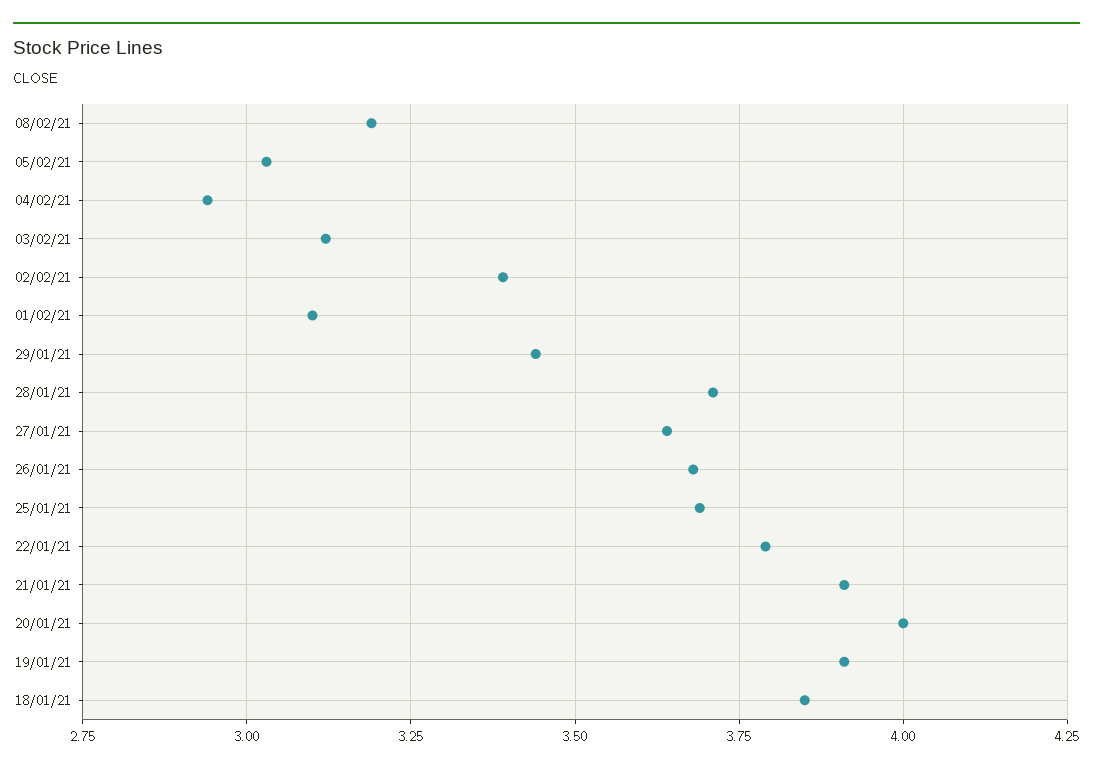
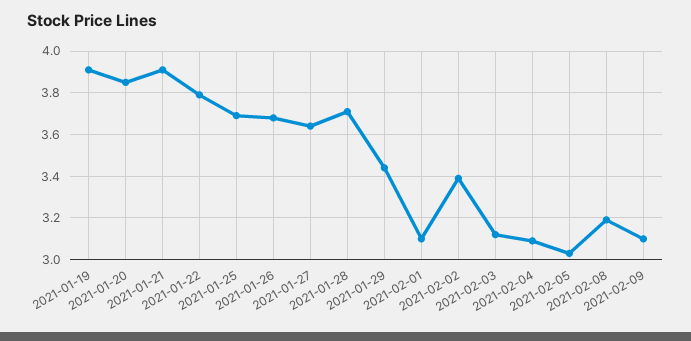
04/02/21: 2.95 -> 3.1
20/01/21: 4 -> 3.85
18/01/21: 3.85 -> none
2021-02-09: none -> 3.1

